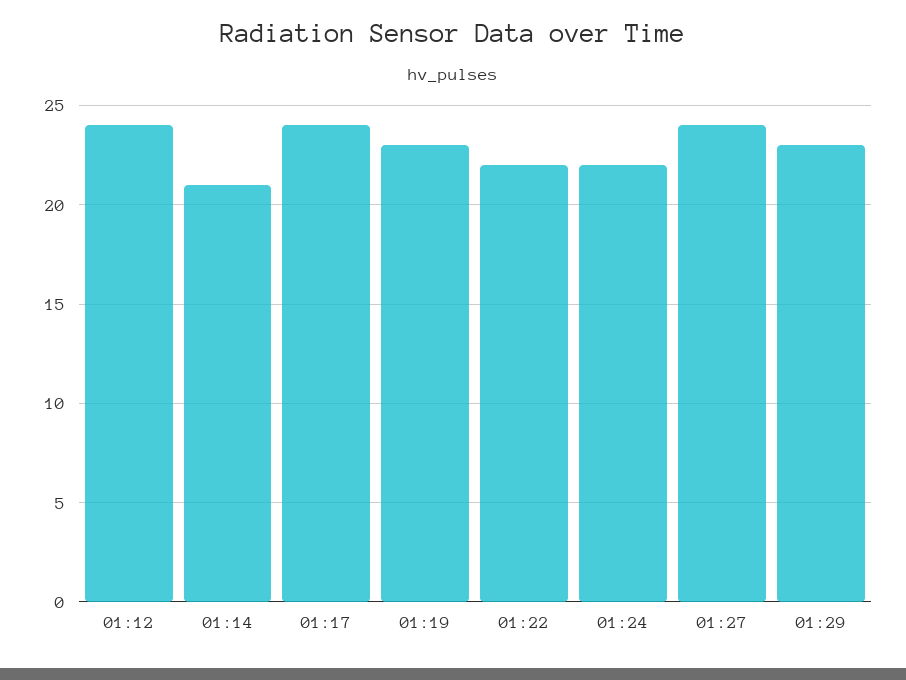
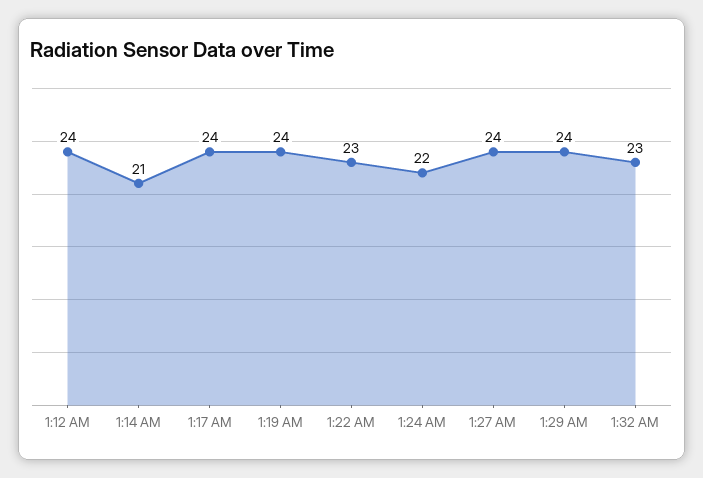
01:19: 23 -> 24
01:22: 22 -> 23
01:29: 23 -> 24
1:32 AM: none -> 23

